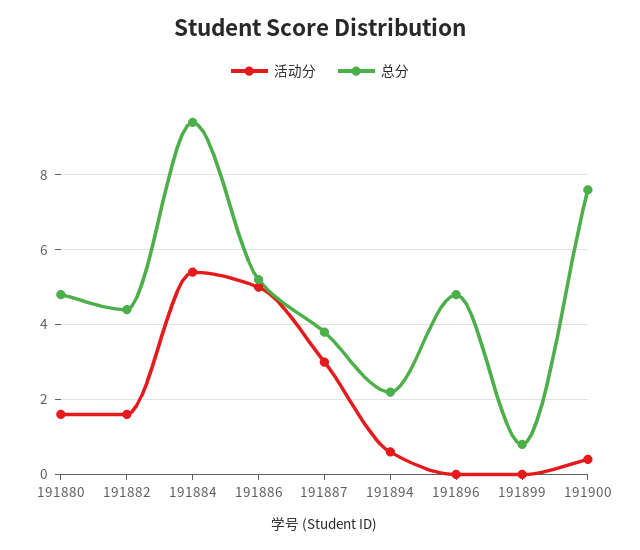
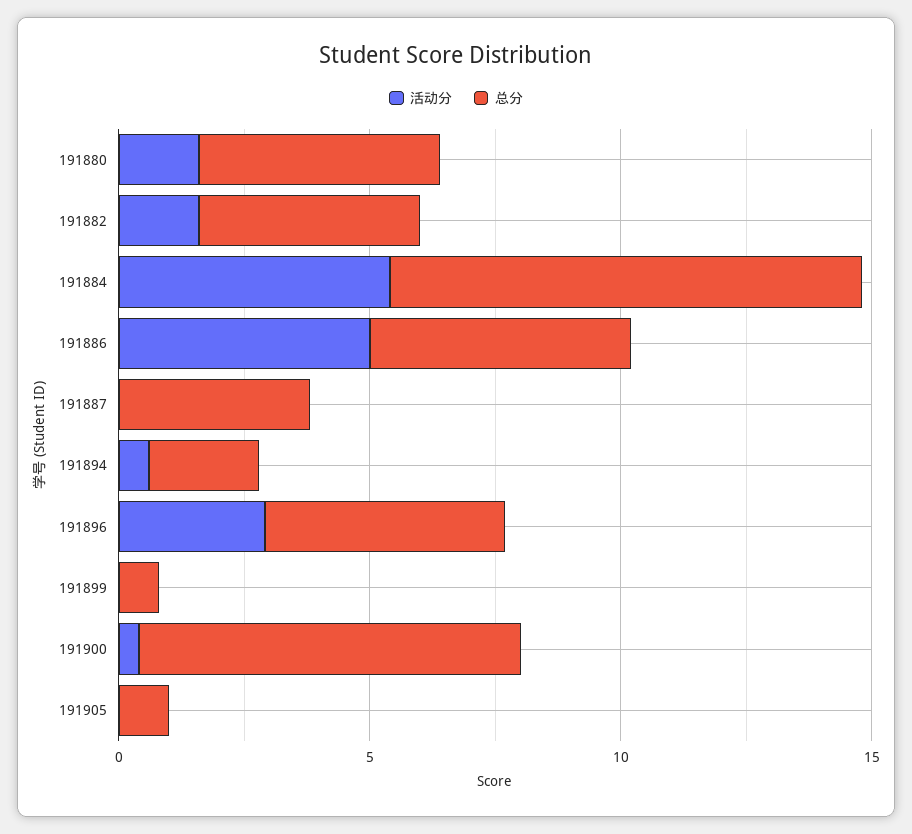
活动分, 191887: 3 -> 0
活动分, 191896: 0 -> 3
活动分, 191905: none -> 0
总分, 191905: none -> 1

